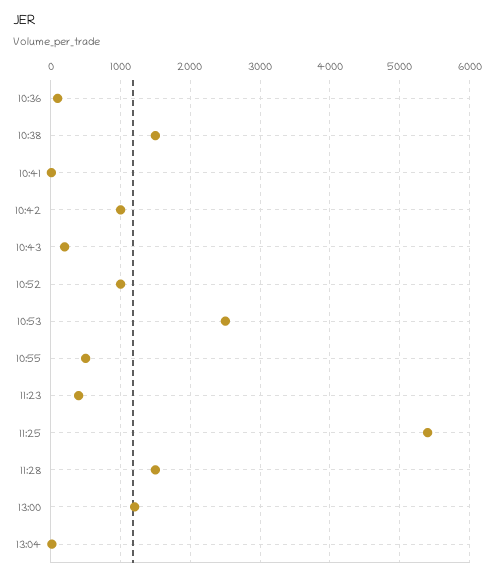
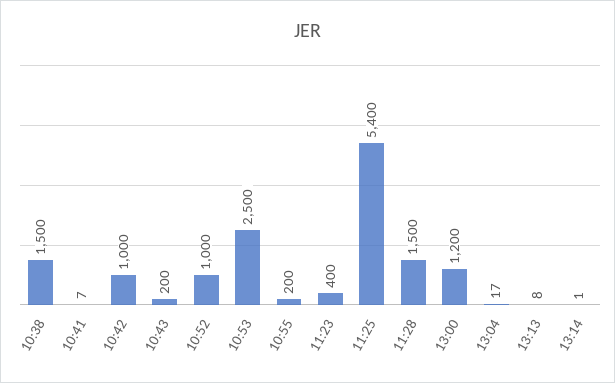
10:36: 100 -> none
10:55: 500 -> 200
13:13: none -> 8
13:14: none -> 1

